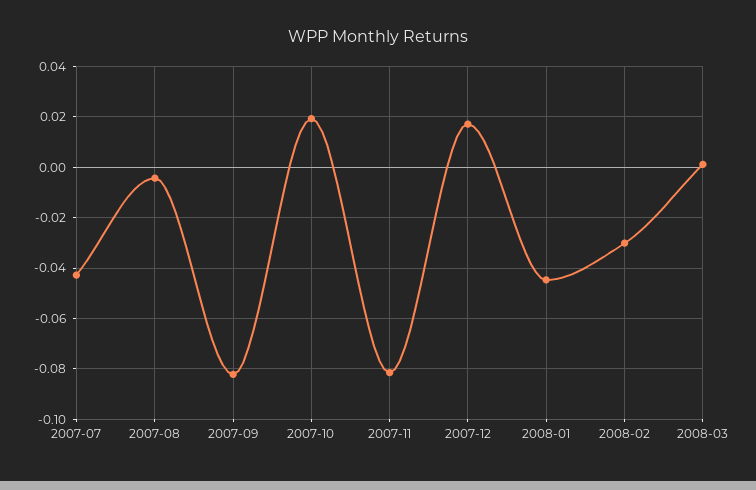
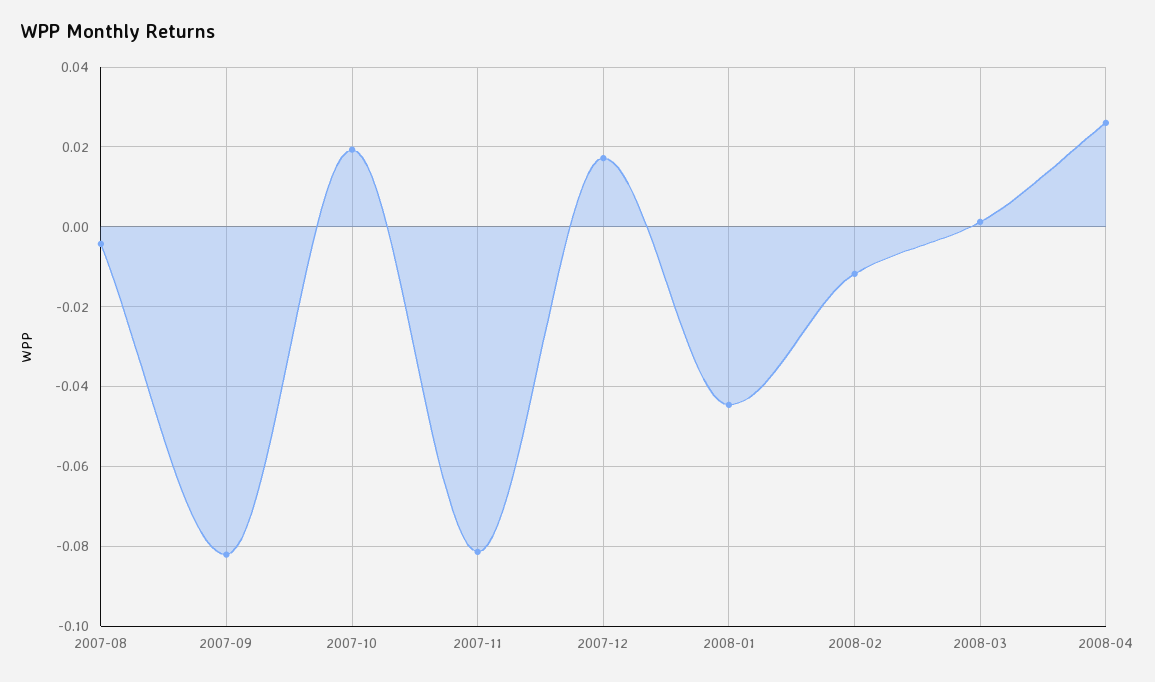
2007-07: -0.0425 -> none
2008-02: -0.03 -> -0.012
2008-04: none -> 0.026

